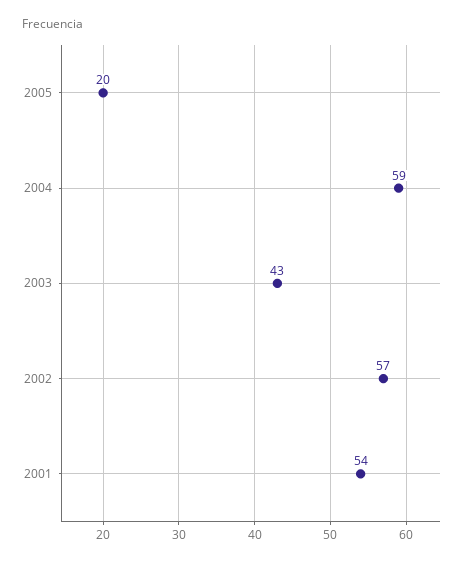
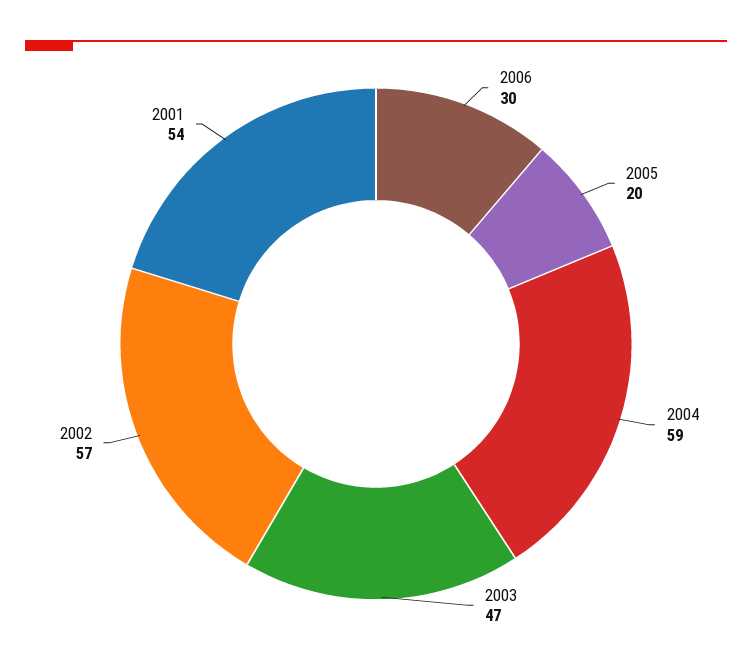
2003: 43 -> 47
2006: none -> 30

